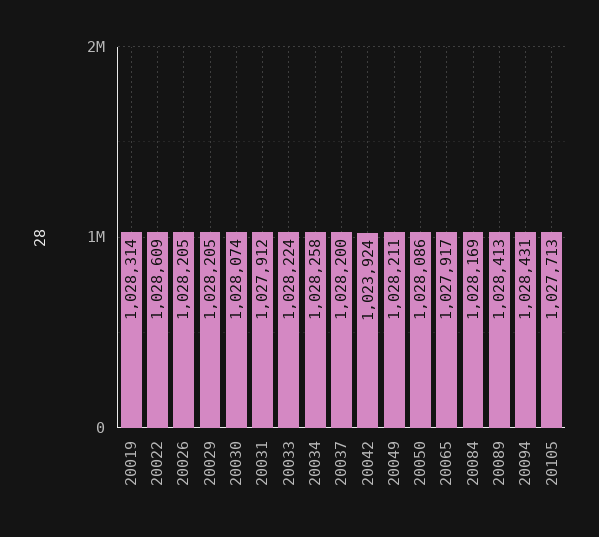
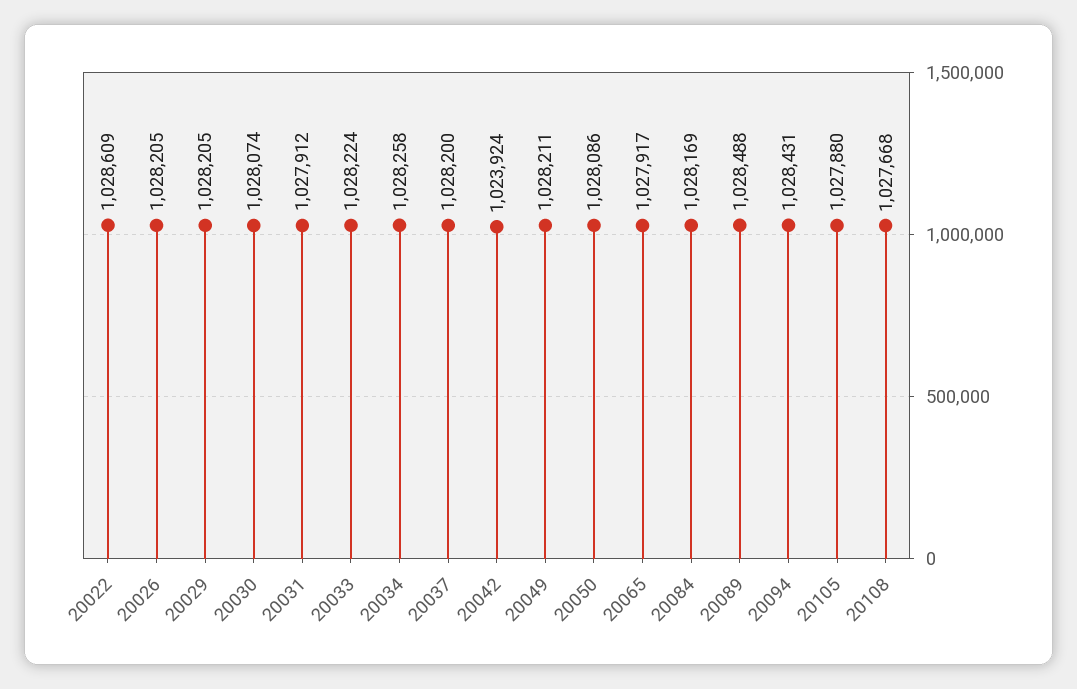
20019: 1028314 -> none
20089: 1028413 -> 1028488
20105: 1027713 -> 1027880
20108: none -> 1027668

